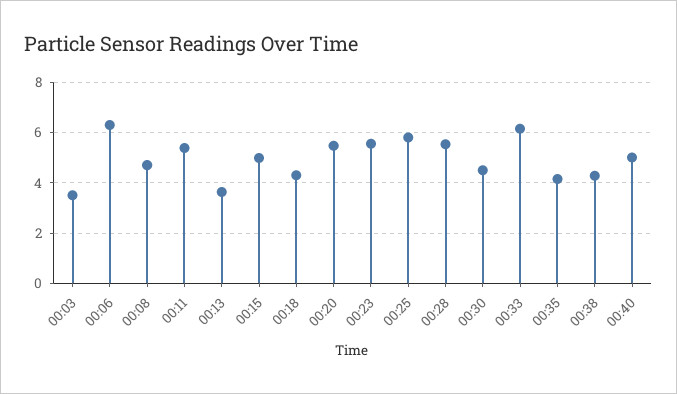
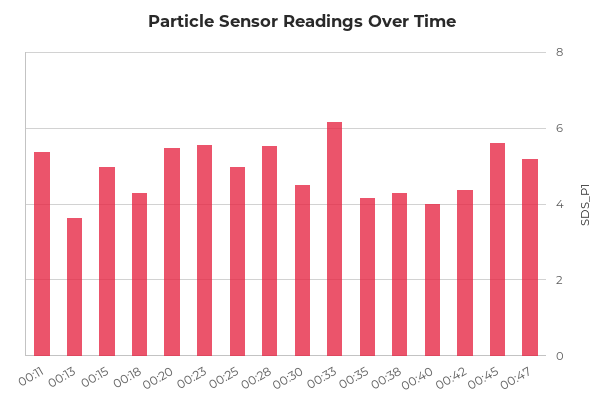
00:03: 3.5 -> none
00:06: 6.25 -> none
00:08: 4.75 -> none
00:25: 5.75 -> 5
00:40: 5 -> 4
00:42: none -> 4.4
00:45: none -> 5.6
00:47: none -> 5.2

